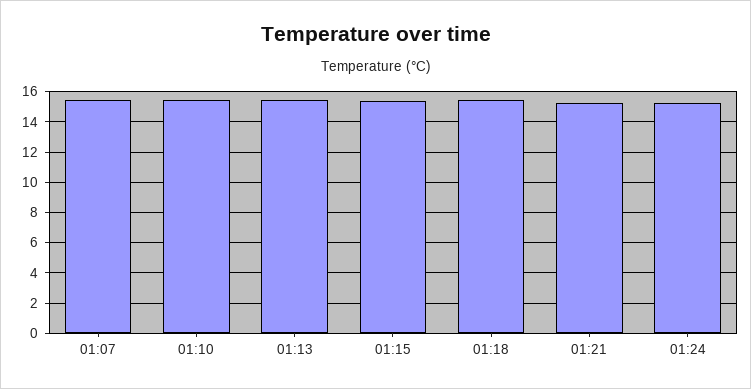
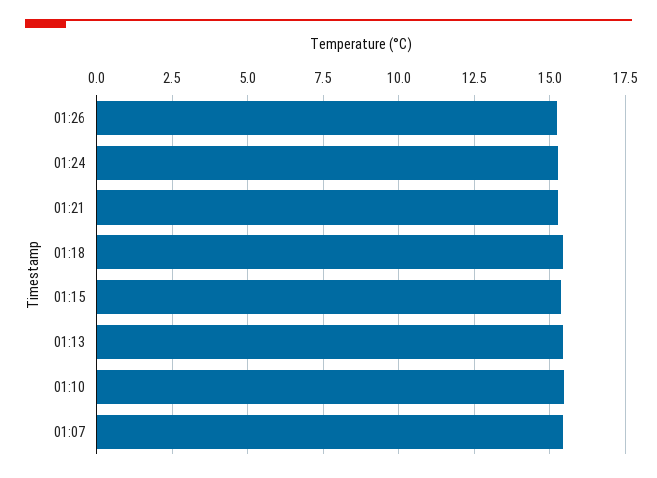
01:26: none -> 15.25

